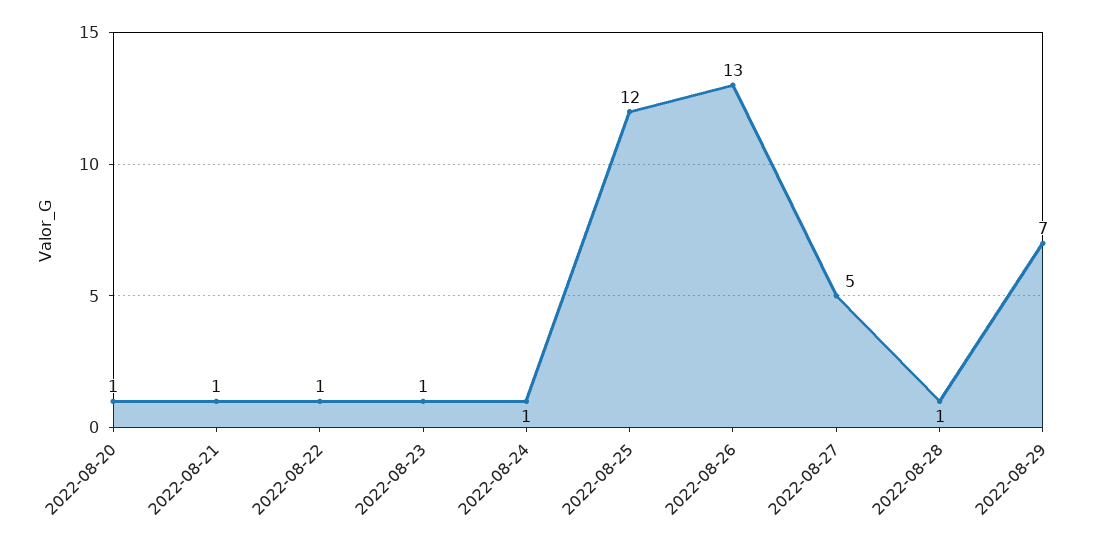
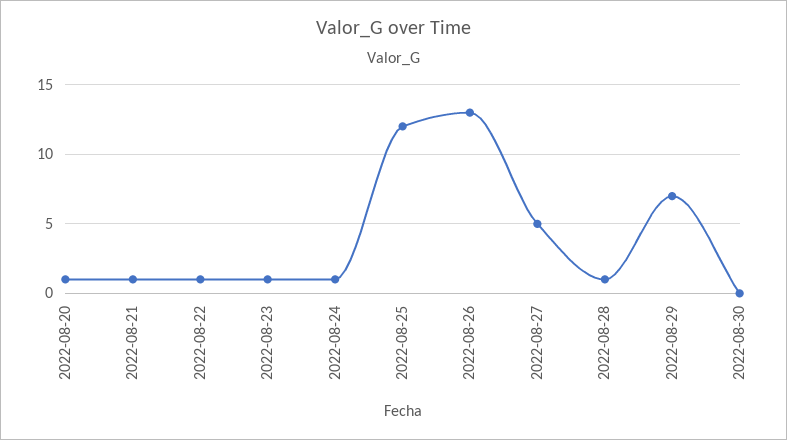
2022-08-30: none -> 0

